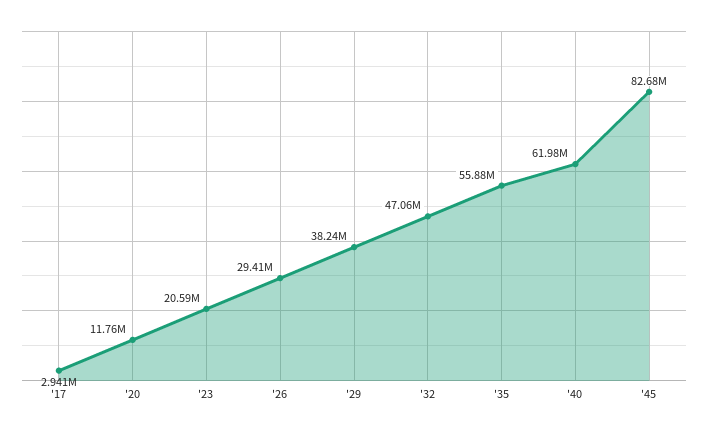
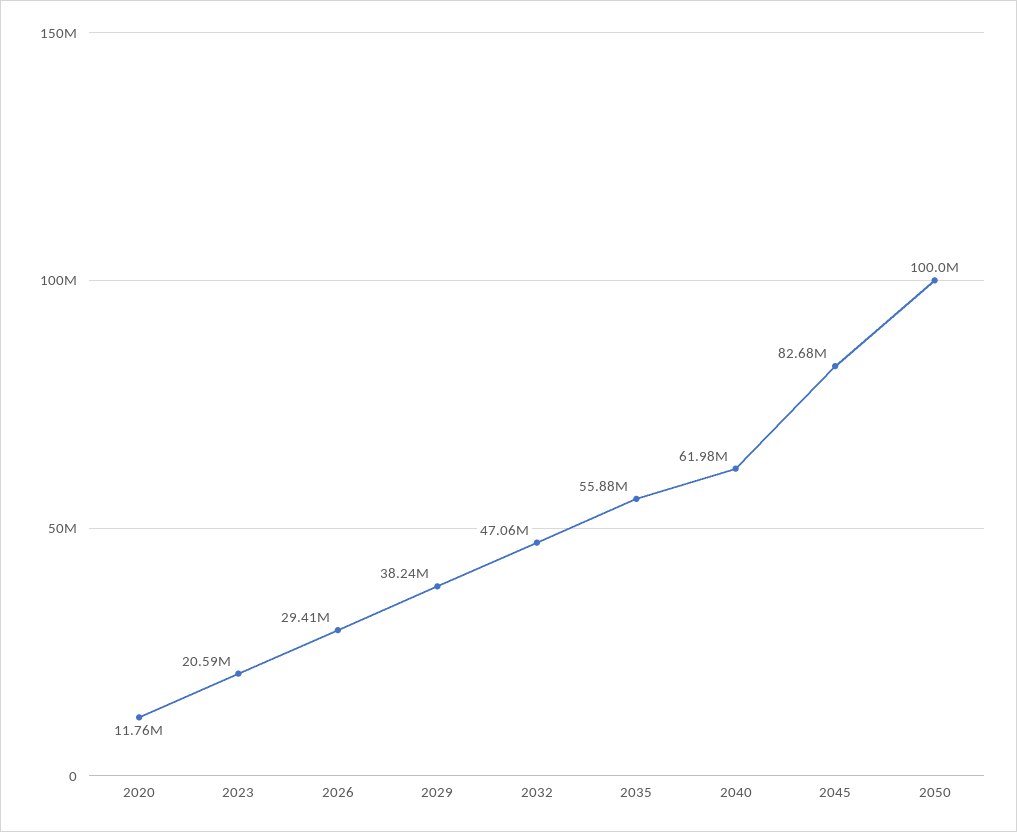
'17: 2941000 -> none
2050: none -> 100000000

